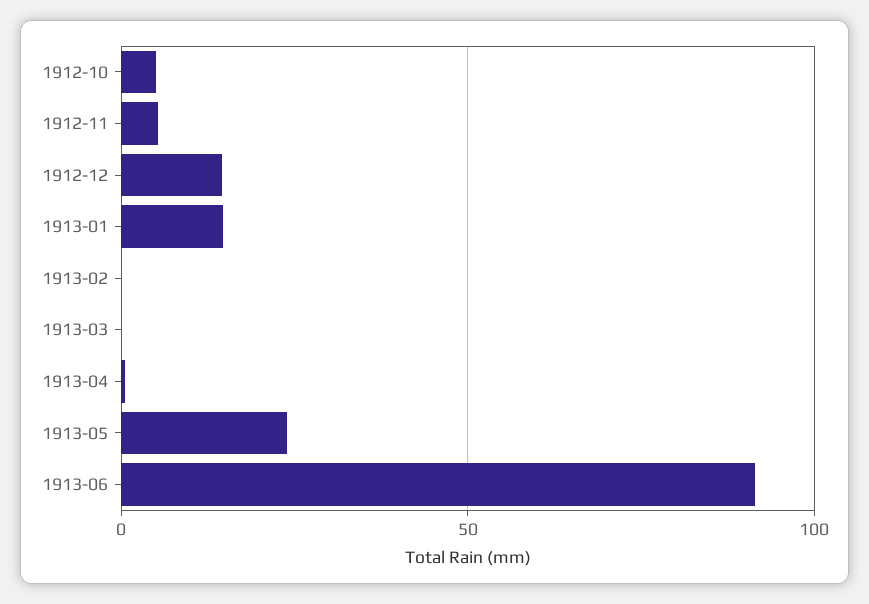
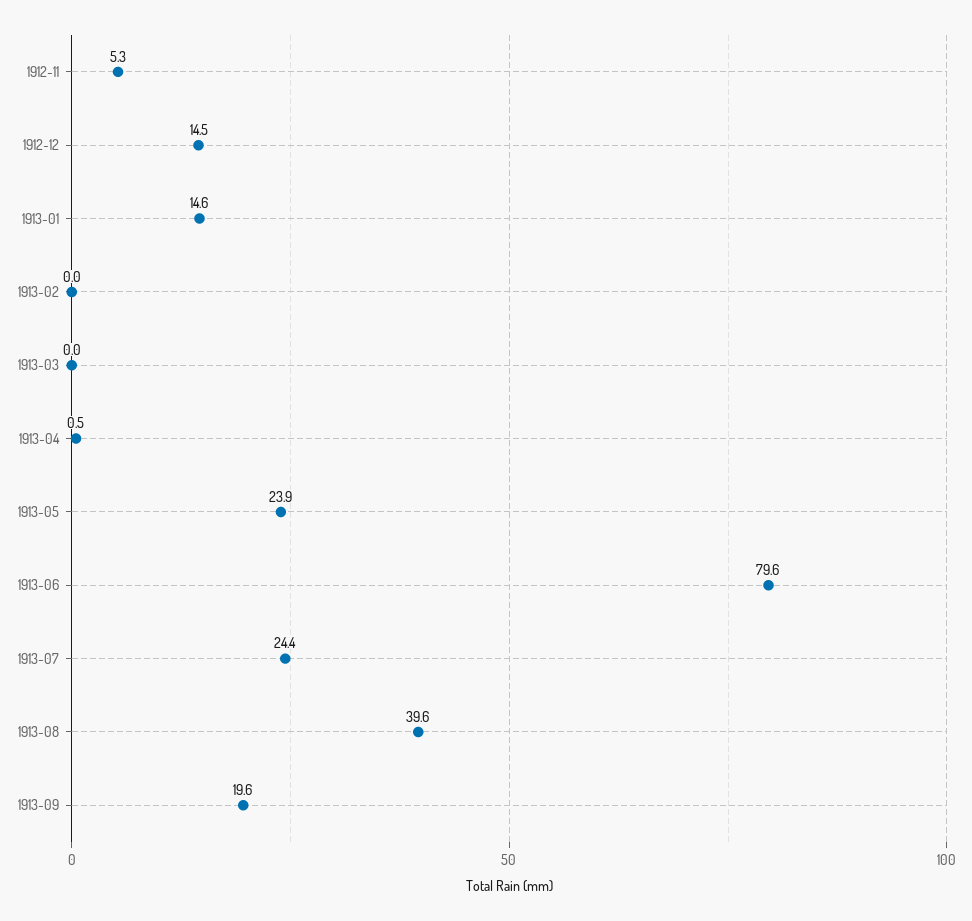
1912-10: 5 -> none
1913-06: 90 -> 79.6
1913-07: none -> 24.4
1913-08: none -> 39.6
1913-09: none -> 19.6

